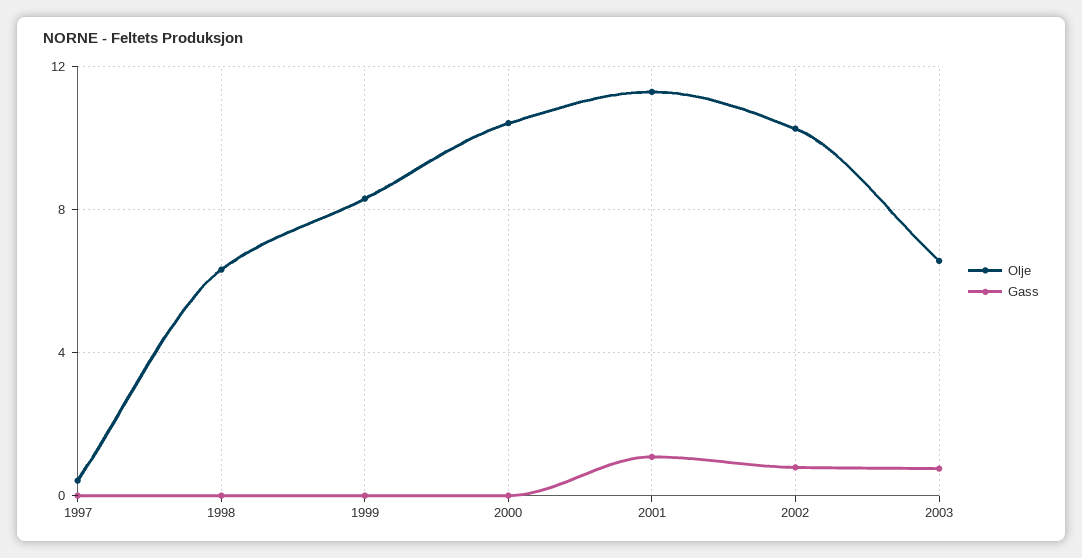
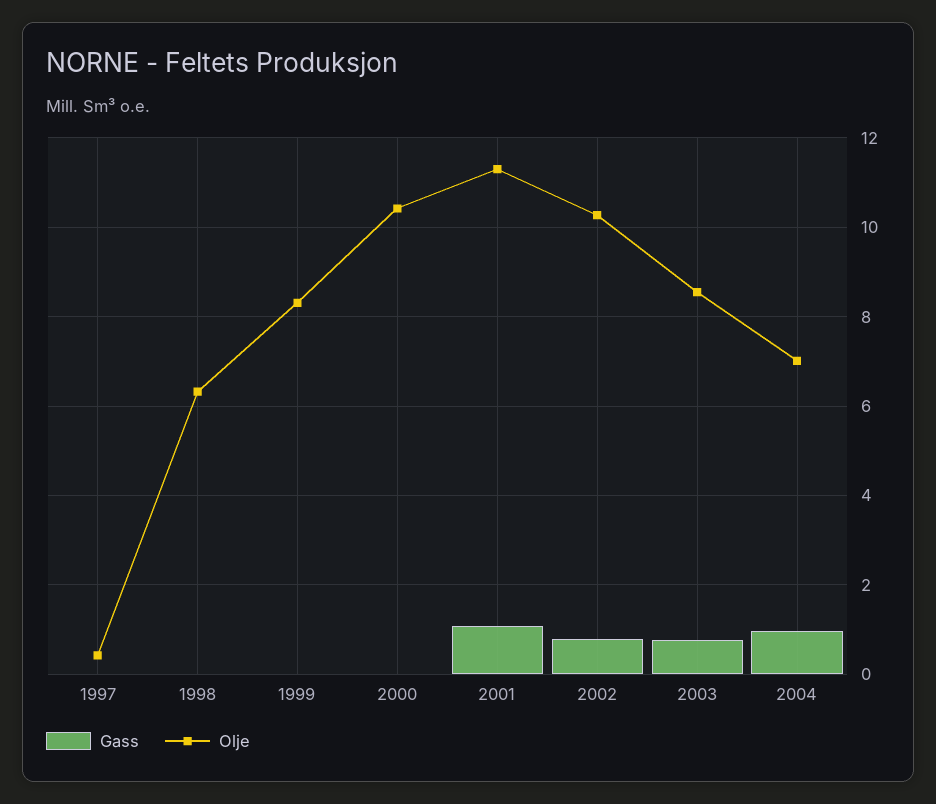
Olje, 2003: 6.5 -> 8.6
Gass, 2004: none -> 1
Olje, 2004: none -> 7

